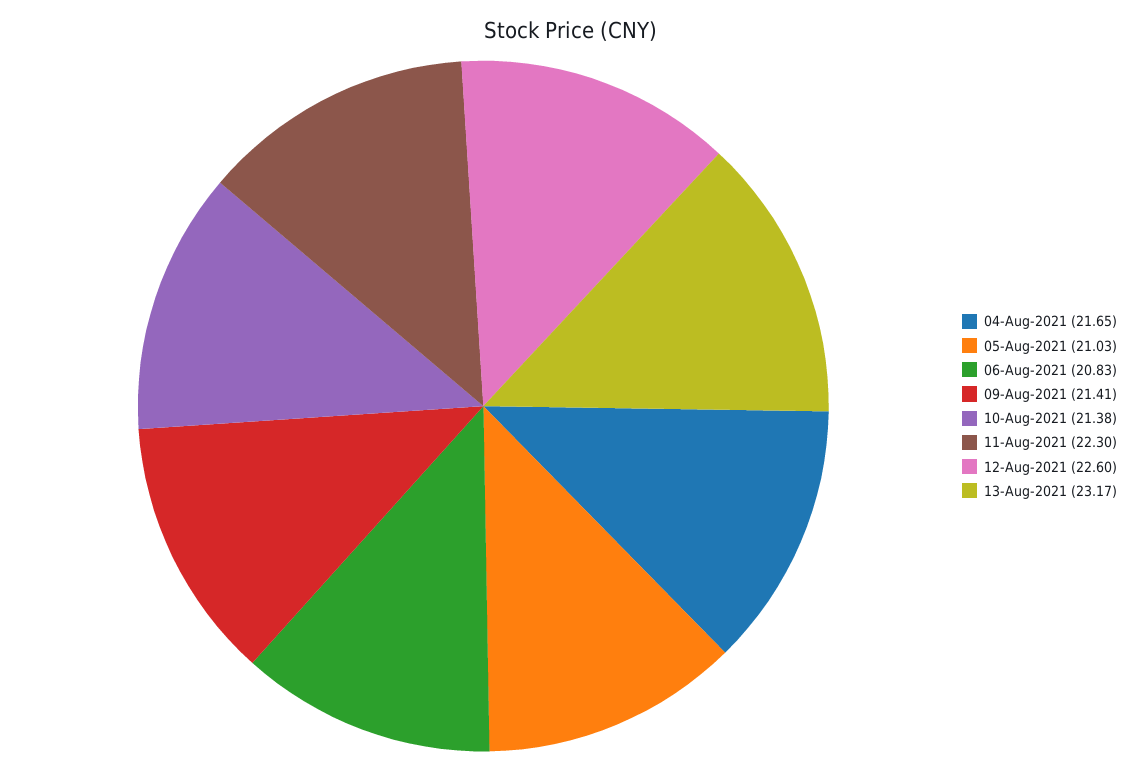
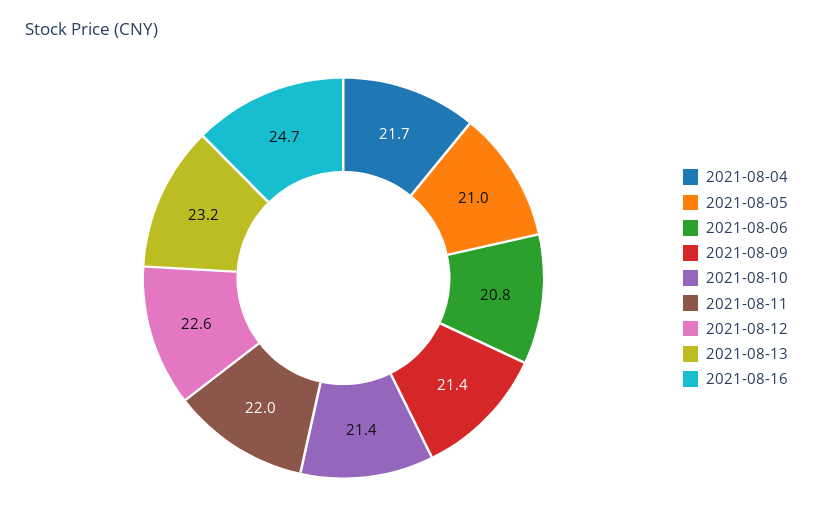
11-Aug-2021: 22.3 -> 22
2021-08-16: none -> 24.7

